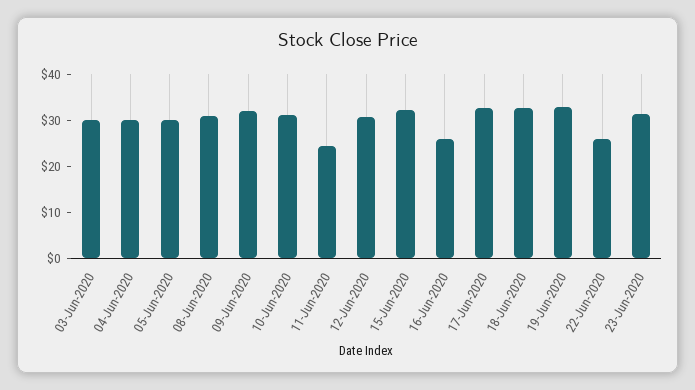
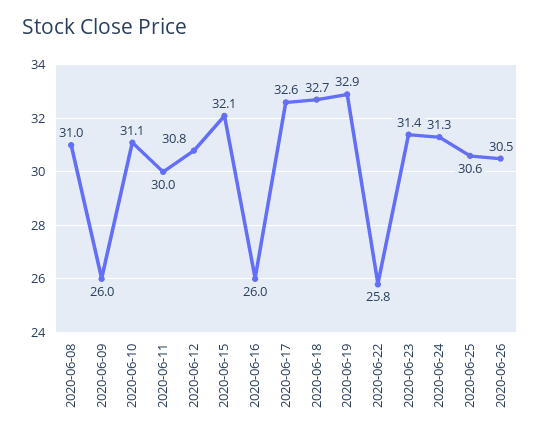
03-Jun-2020: 30 -> none
04-Jun-2020: 30 -> none
05-Jun-2020: 30 -> none
09-Jun-2020: 32 -> 26
11-Jun-2020: 24 -> 30
2020-06-24: none -> 31.3
2020-06-25: none -> 30.6
2020-06-26: none -> 30.5

